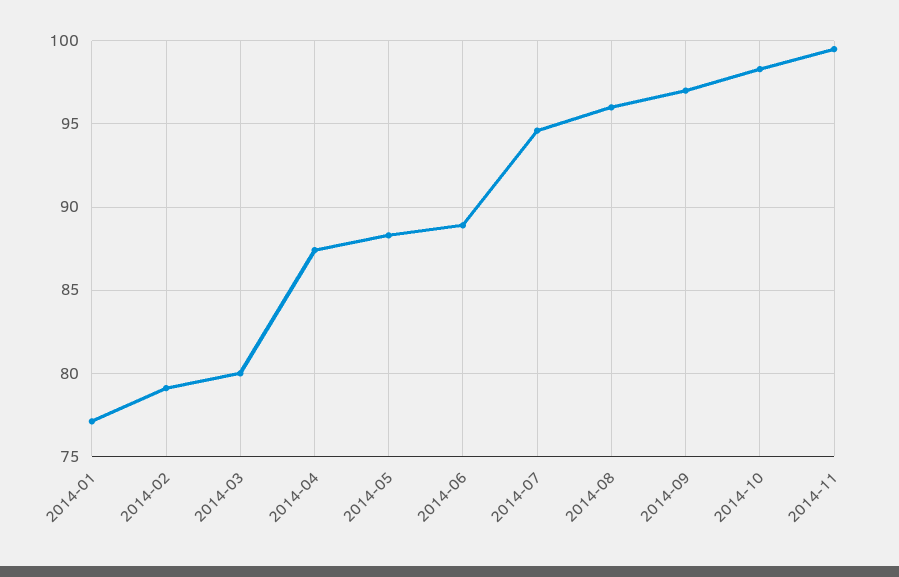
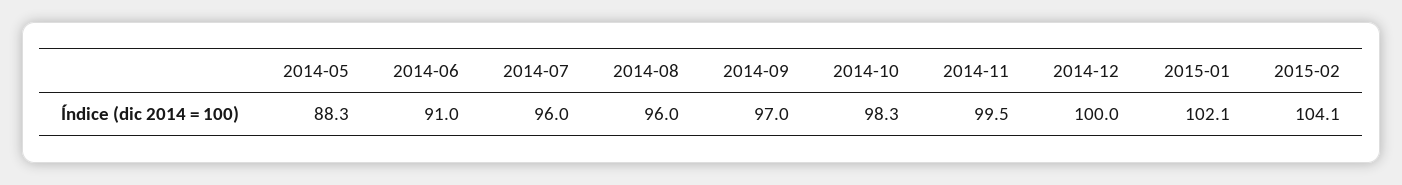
2014-01: 77 -> none
2014-02: 79 -> none
2014-03: 80 -> none
2014-04: 87.5 -> none
2014-06: 89 -> 91
2014-07: 94.5 -> 96
2014-12: none -> 100
2015-01: none -> 102.1
2015-02: none -> 104.1

